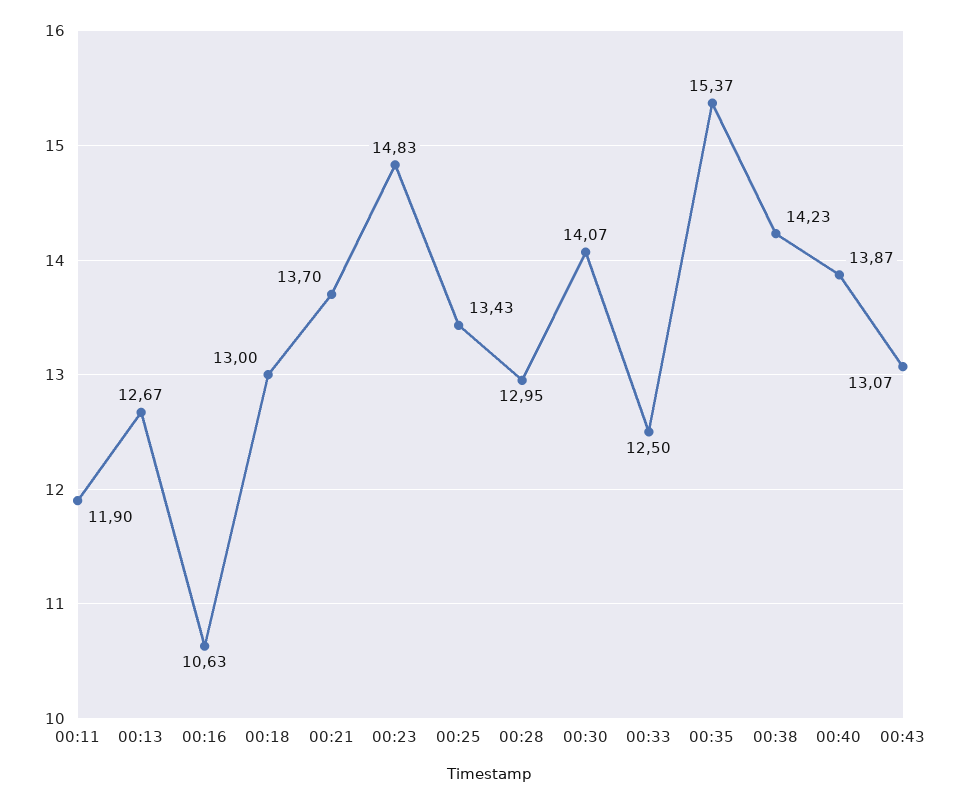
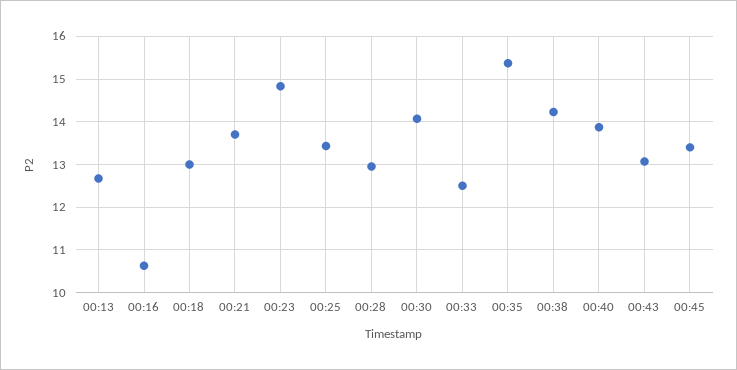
00:11: 11.9 -> none
00:45: none -> 13.4

